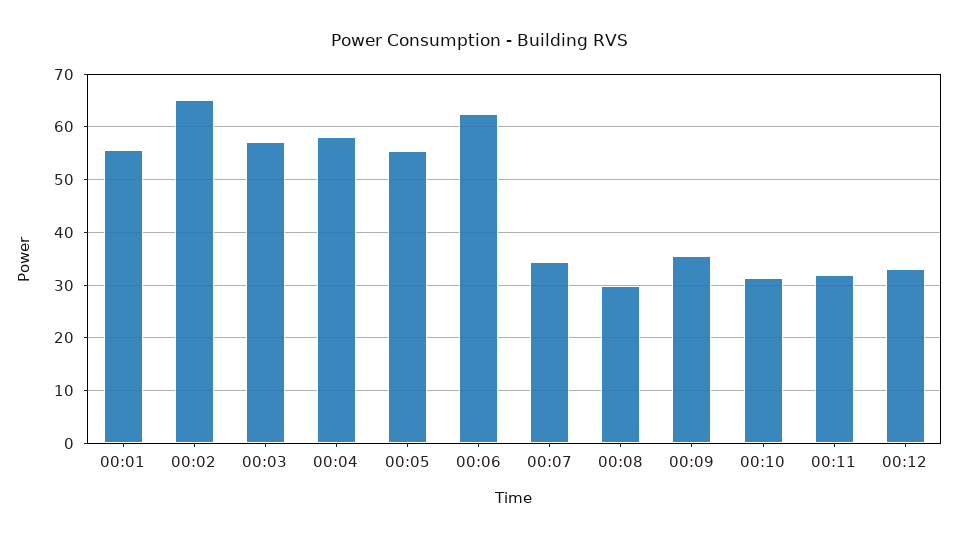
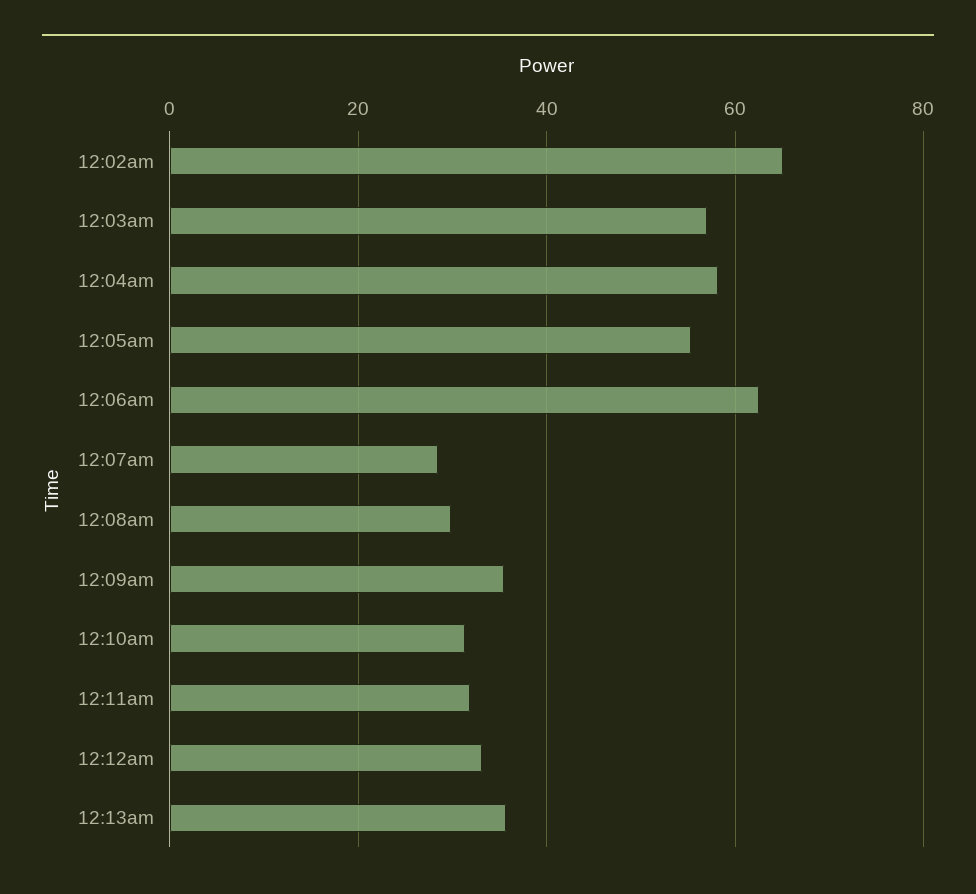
00:01: 56 -> none
00:07: 34 -> 28
12:13am: none -> 36

